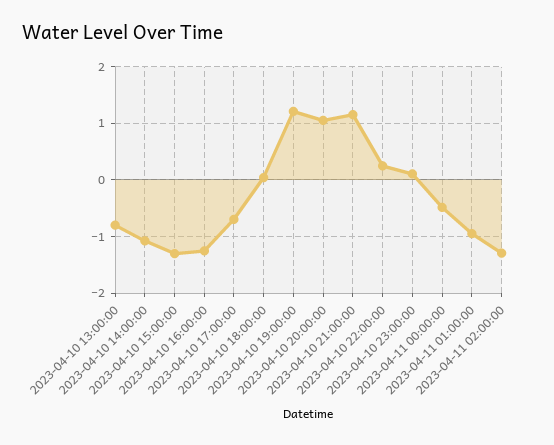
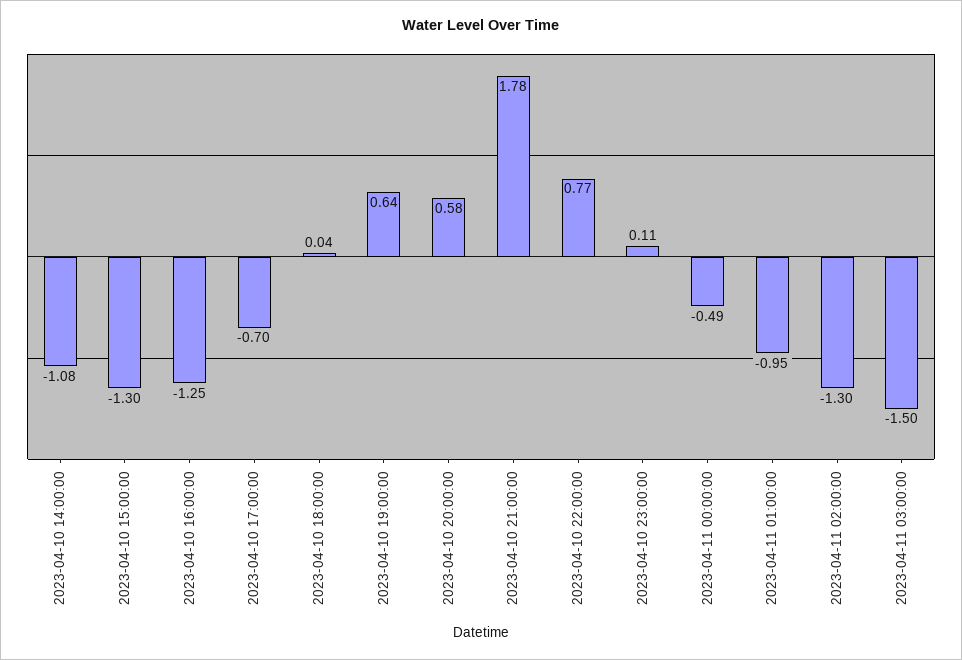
2023-04-10 13:00:00: -0.8 -> none
2023-04-10 19:00:00: 1.2 -> 0.64
2023-04-10 20:00:00: 1 -> 0.58
2023-04-10 21:00:00: 1.2 -> 1.78
2023-04-10 22:00:00: 0.2 -> 0.77
2023-04-11 03:00:00: none -> -1.5

